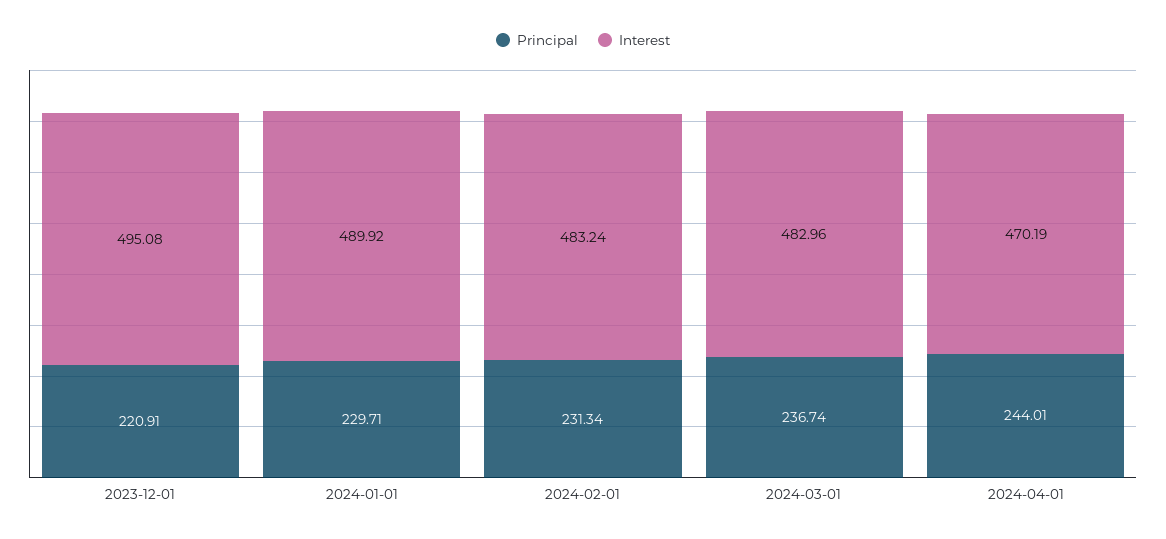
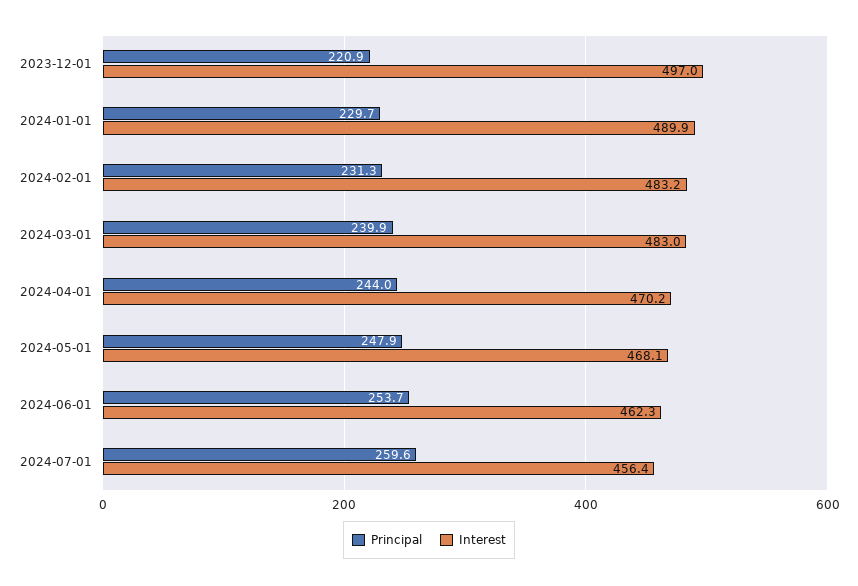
Interest, 2023-12-01: 495.08 -> 497
Principal, 2024-03-01: 236.74 -> 239.9
Principal, 2024-05-01: none -> 247.9
Interest, 2024-05-01: none -> 468.1
Principal, 2024-06-01: none -> 253.7
Interest, 2024-06-01: none -> 462.3
Principal, 2024-07-01: none -> 259.6
Interest, 2024-07-01: none -> 456.4

